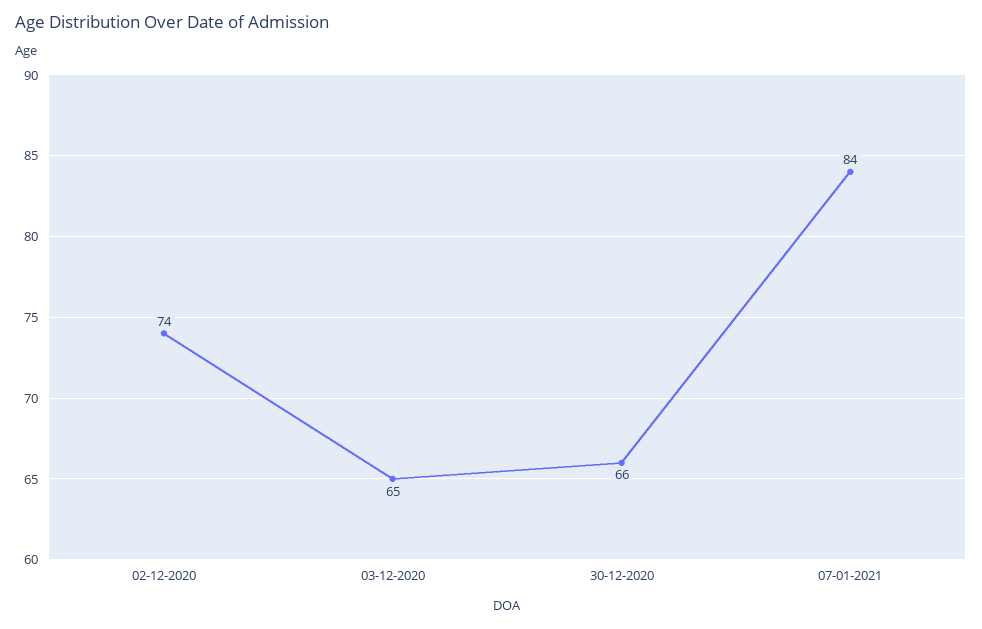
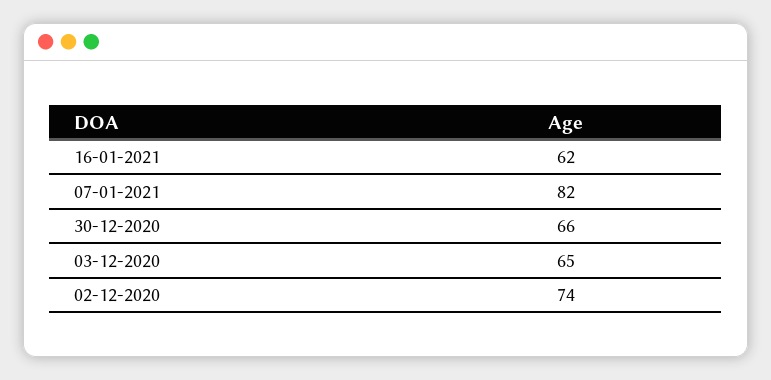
07-01-2021: 84 -> 82
16-01-2021: none -> 62

